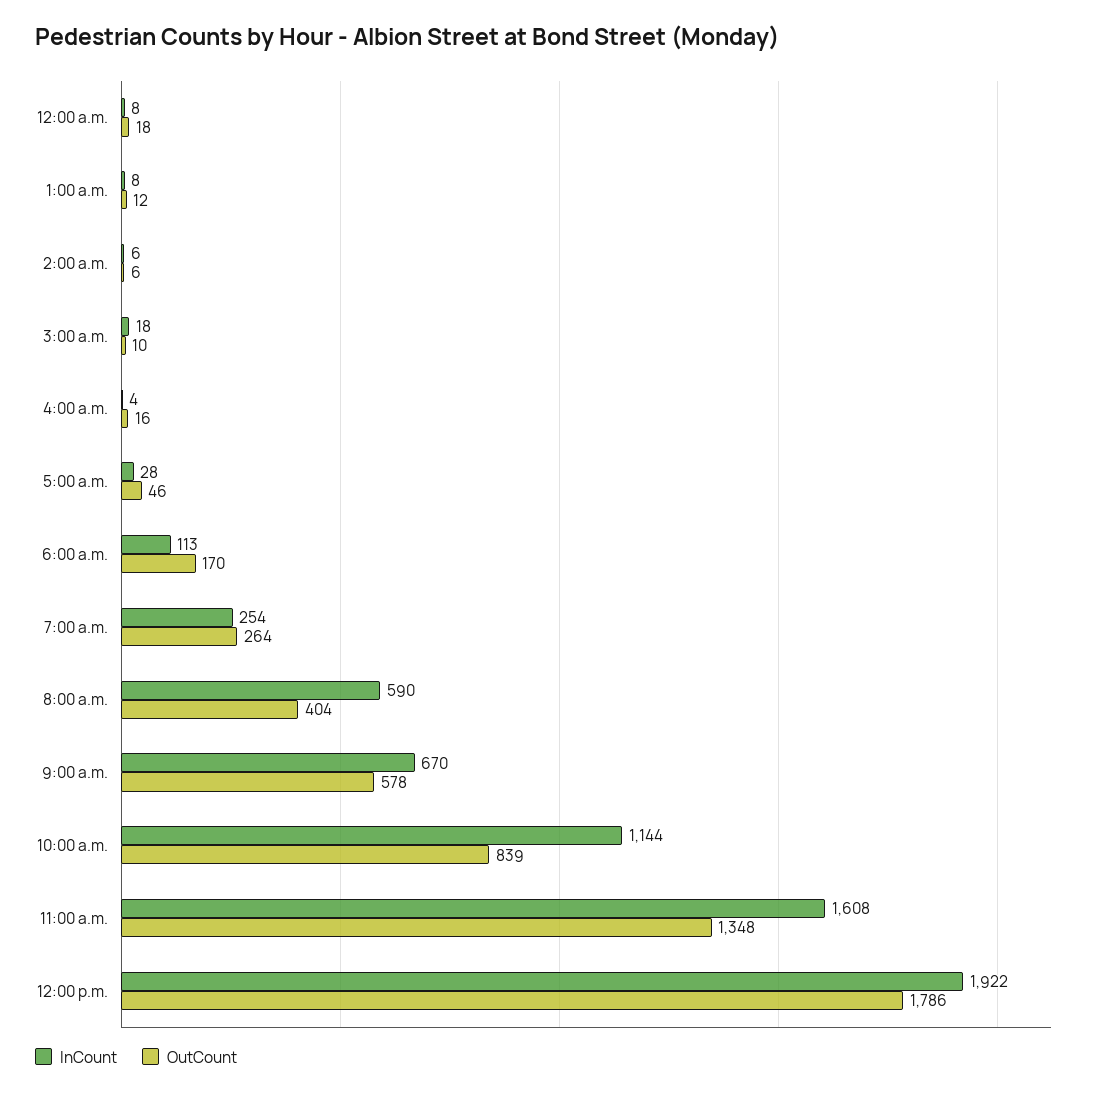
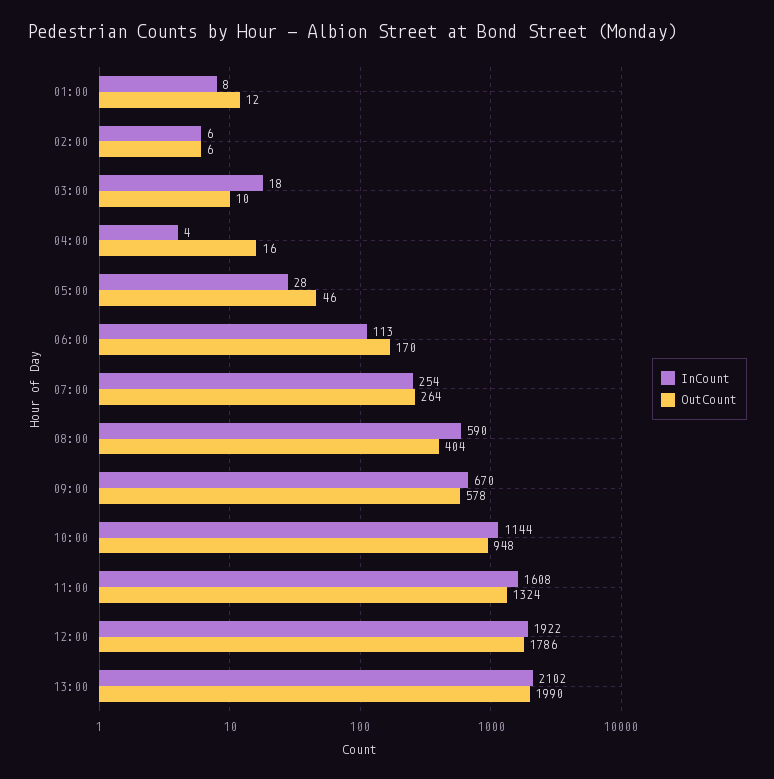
InCount, 12:00 a.m.: 8 -> none
OutCount, 12:00 a.m.: 18 -> none
OutCount, 10:00 a.m.: 839 -> 948
OutCount, 11:00 a.m.: 1348 -> 1324
InCount, 13:00: none -> 2102
OutCount, 13:00: none -> 1990

